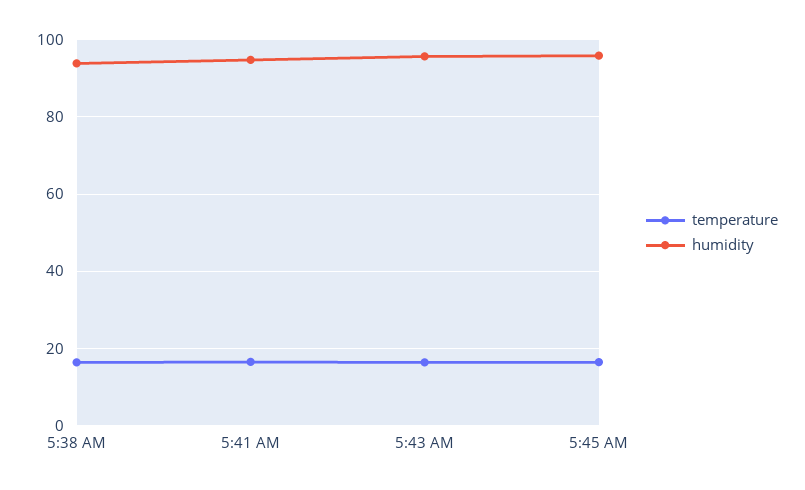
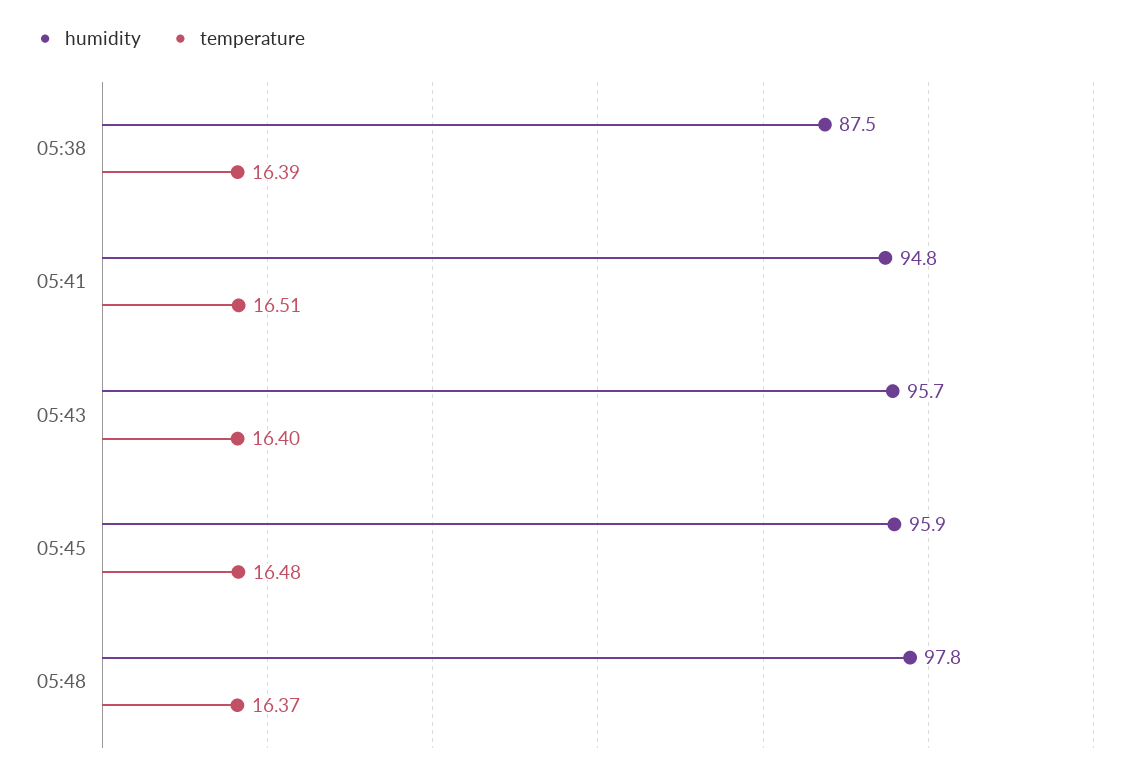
humidity, 5:38 AM: 94 -> 87.5
humidity, 05:48: none -> 97.8
temperature, 05:48: none -> 16.37

